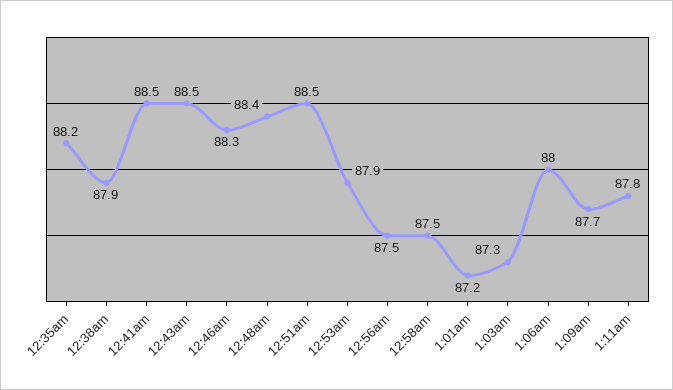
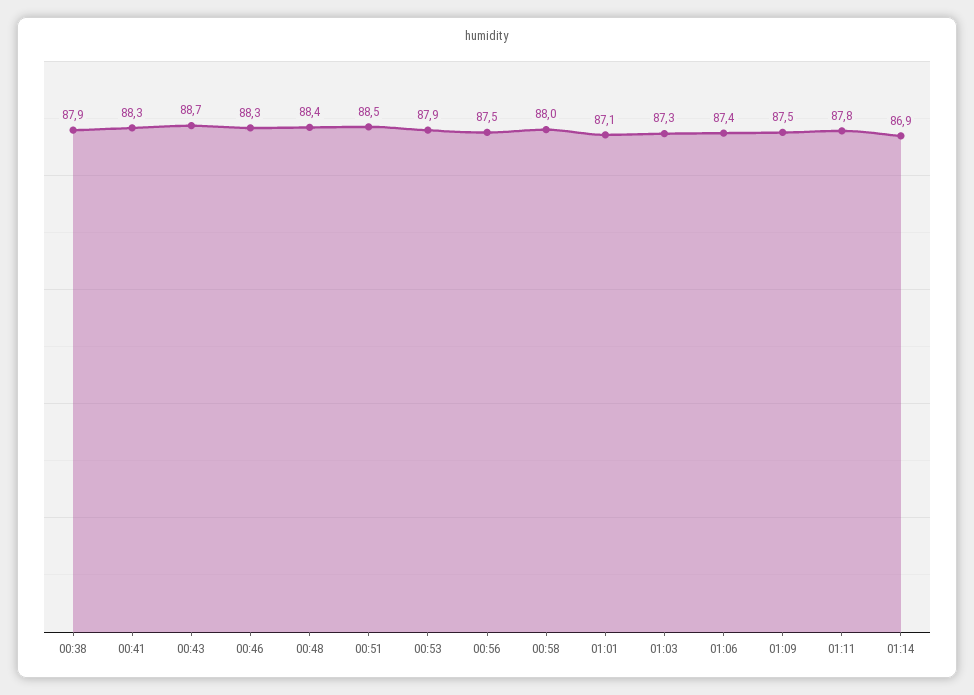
12:35am: 88.2 -> none
12:41am: 88.5 -> 88.3
12:43am: 88.5 -> 88.7
12:58am: 87.5 -> 88
1:01am: 87.2 -> 87.1
1:06am: 88 -> 87.4
1:09am: 87.7 -> 87.5
01:14: none -> 86.9

